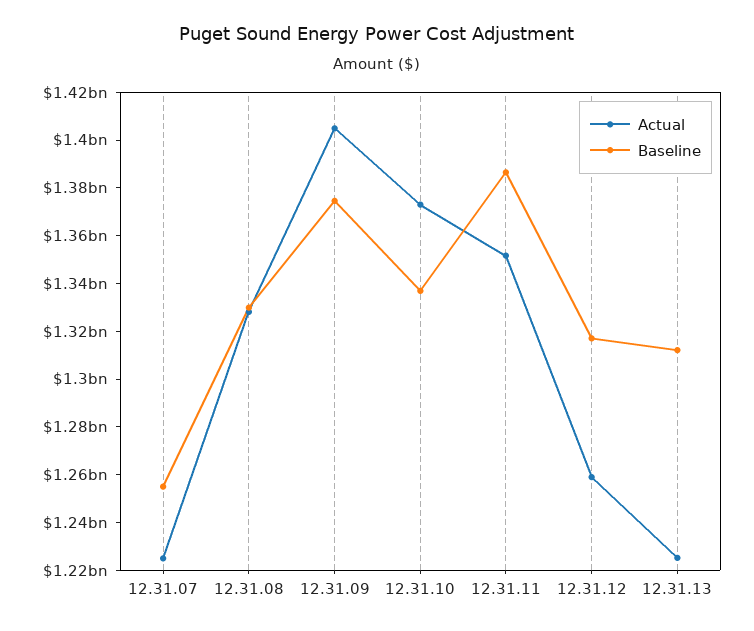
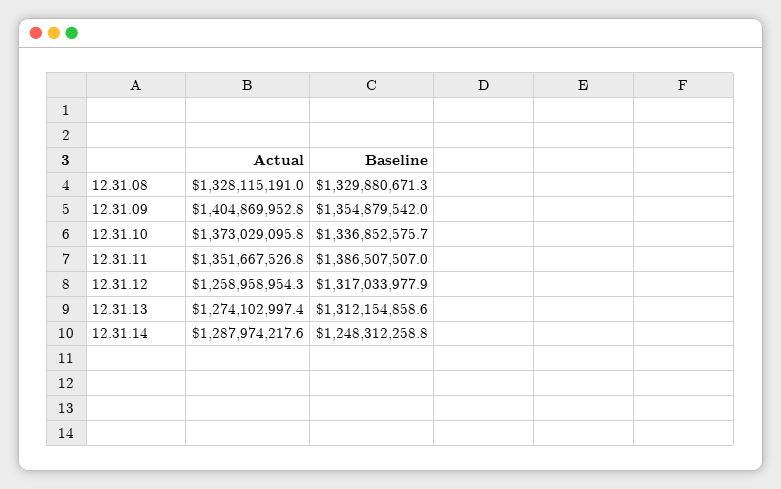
Actual, 12.31.07: 1225000000 -> none
Baseline, 12.31.07: 1255000000 -> none
Baseline, 12.31.09: 1375000000 -> 1354879542
Actual, 12.31.13: 1225000000 -> 1274102997.4
Actual, 12.31.14: none -> 1287974217.6
Baseline, 12.31.14: none -> 1248312258.8

